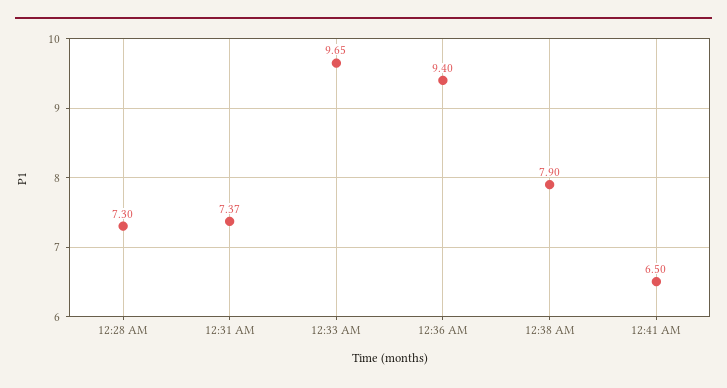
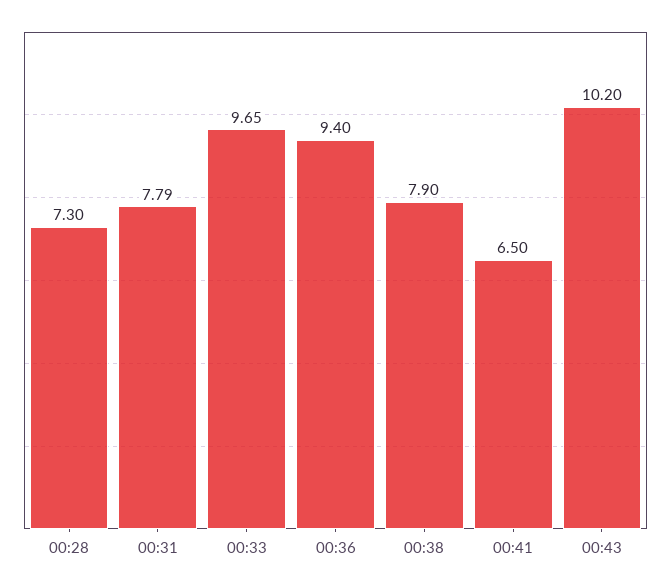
12:31 AM: 7.37 -> 7.79
00:43: none -> 10.2

